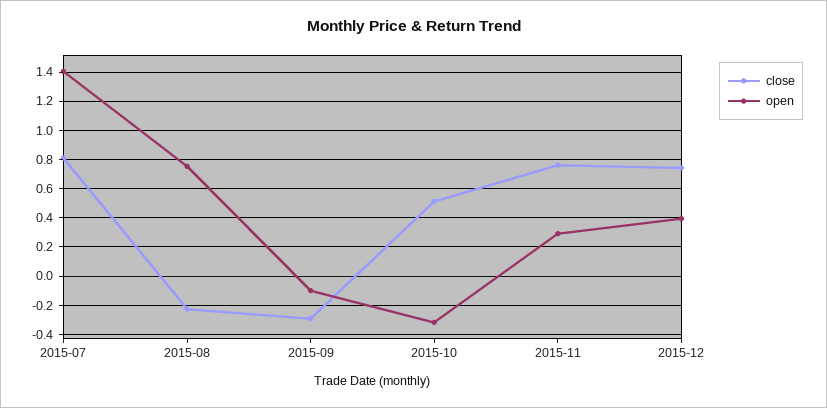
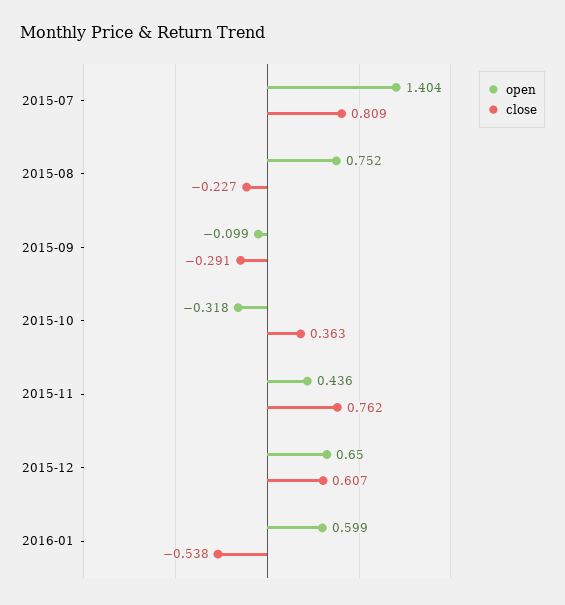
close, 2015-10: 0.5 -> 0.363
open, 2015-11: 0.3 -> 0.436
close, 2015-12: 0.75 -> 0.607
open, 2015-12: 0.4 -> 0.65
open, 2016-01: none -> 0.599
close, 2016-01: none -> -0.538

